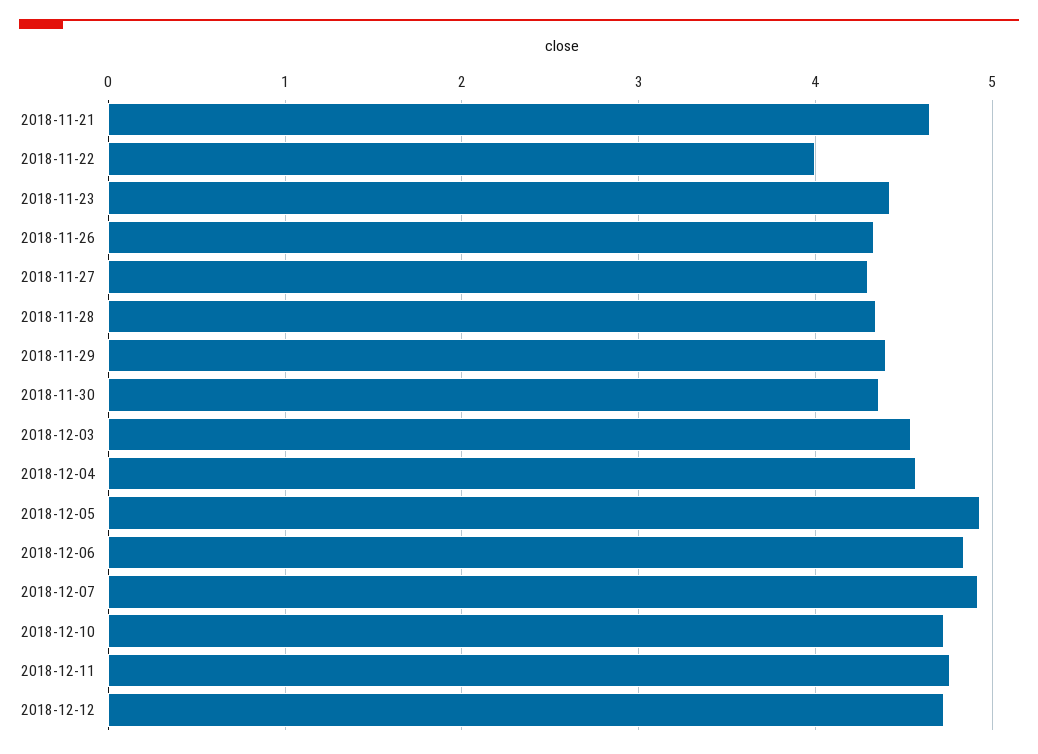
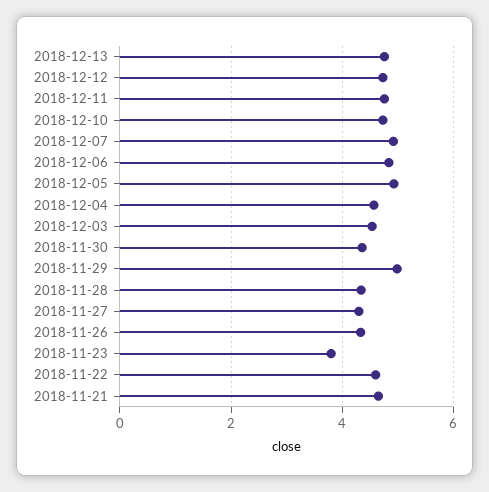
2018-11-22: 4 -> 4.6
2018-11-23: 4.4 -> 3.8
2018-11-29: 4.4 -> 5
2018-12-13: none -> 4.8

